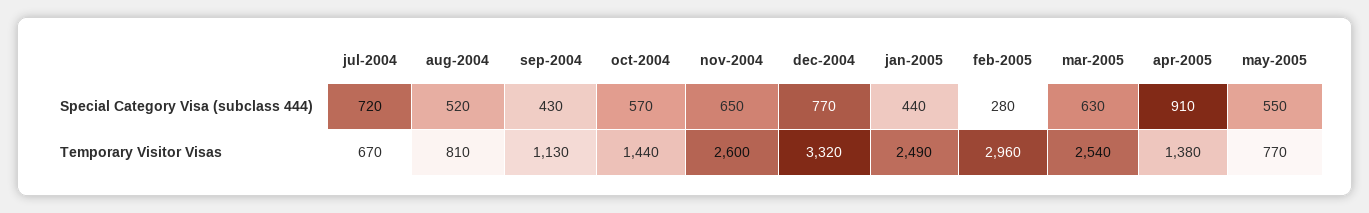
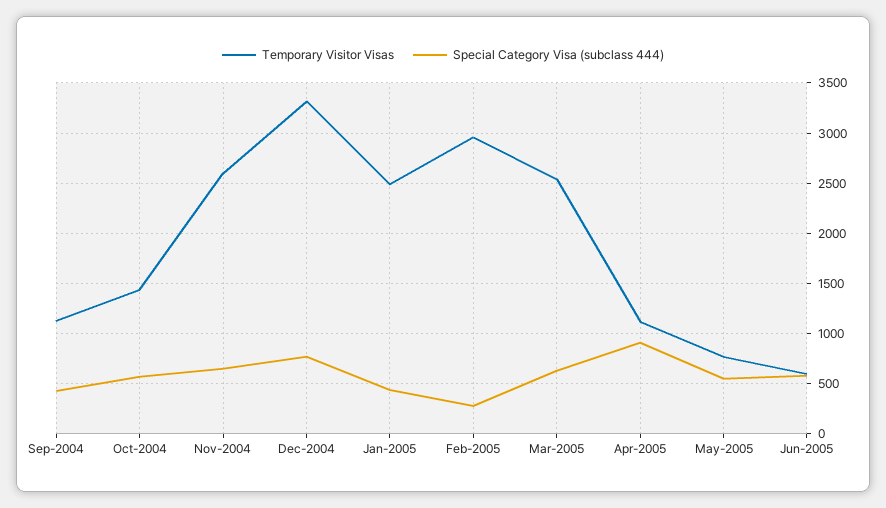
Special Category Visa (subclass 444), jul-2004: 720 -> none
Special Category Visa (subclass 444), aug-2004: 520 -> none
Temporary Visitor Visas, jul-2004: 670 -> none
Temporary Visitor Visas, aug-2004: 810 -> none
Temporary Visitor Visas, apr-2005: 1380 -> 1100
Temporary Visitor Visas, Jun-2005: none -> 600
Special Category Visa (subclass 444), Jun-2005: none -> 600

